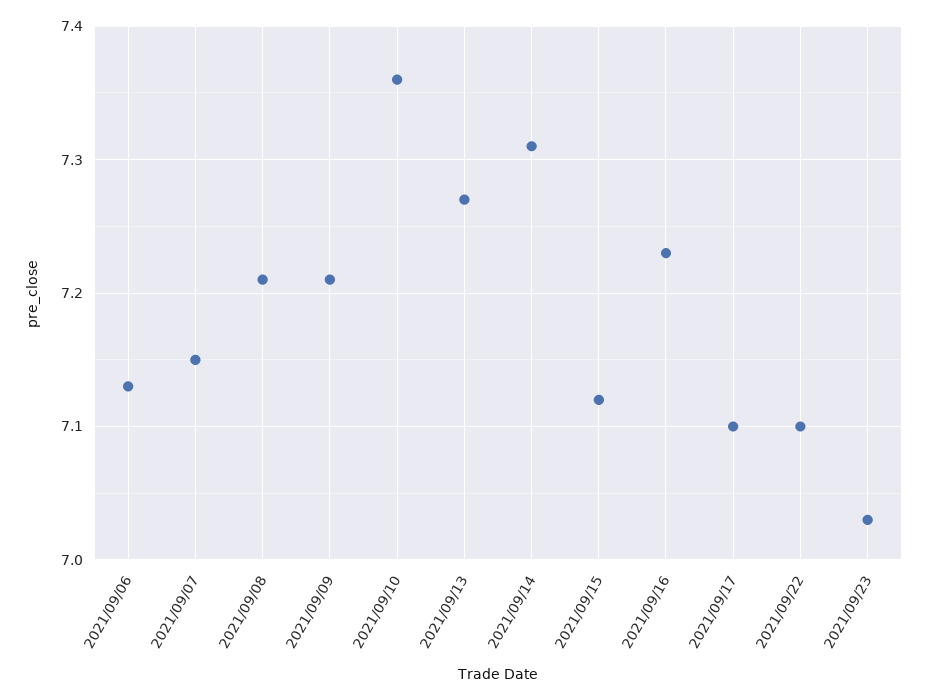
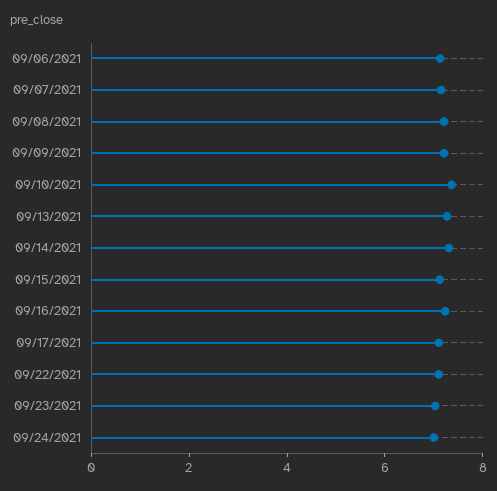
09/24/2021: none -> 7

